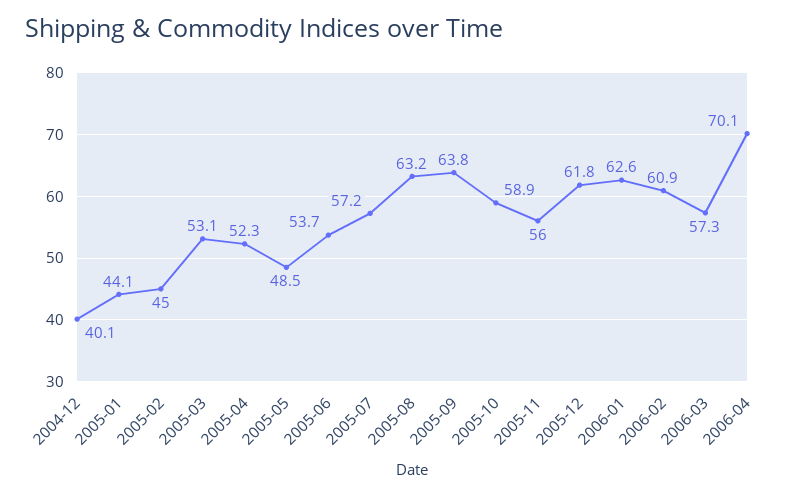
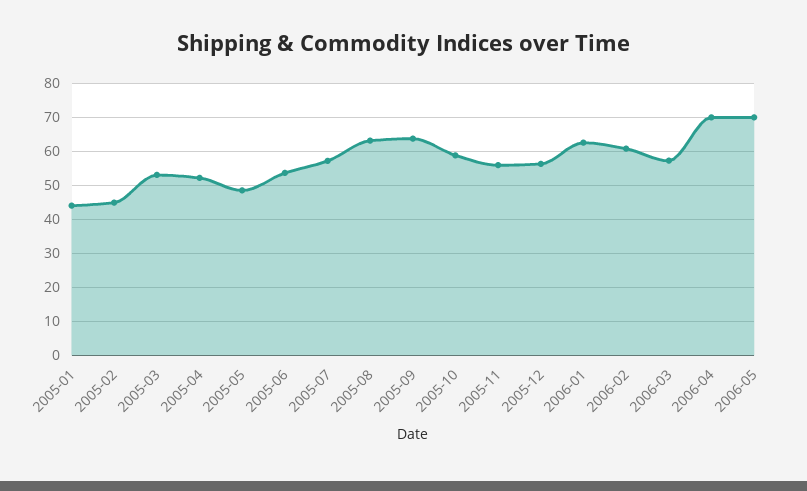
2004-12: 40.1 -> none
2005-12: 61.8 -> 56
2006-05: none -> 70

